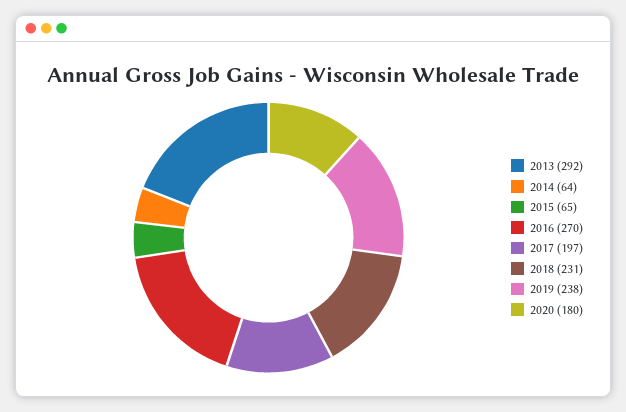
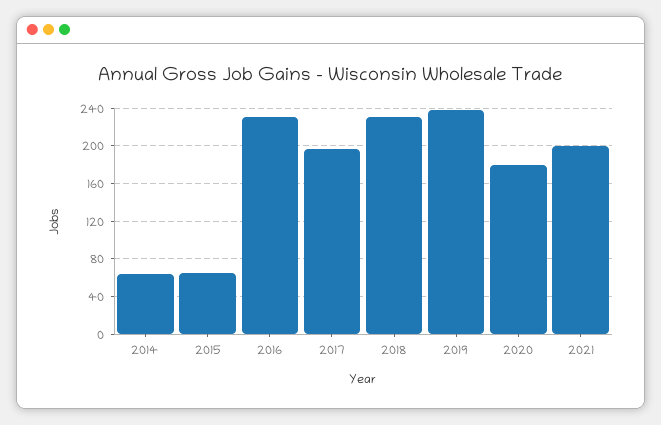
2013: 292 -> none
2016: 270 -> 230
2021: none -> 200

